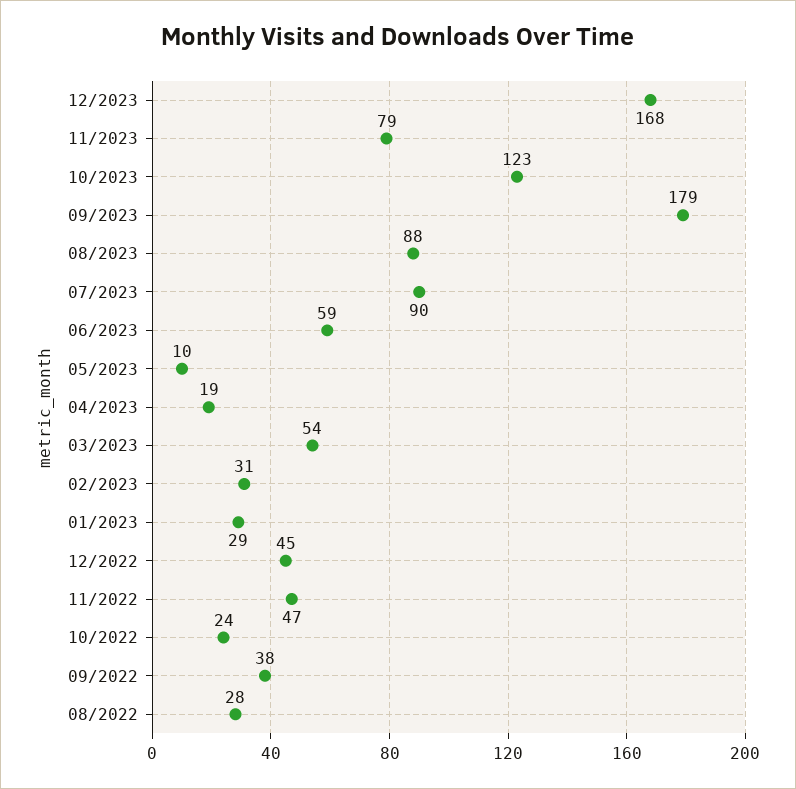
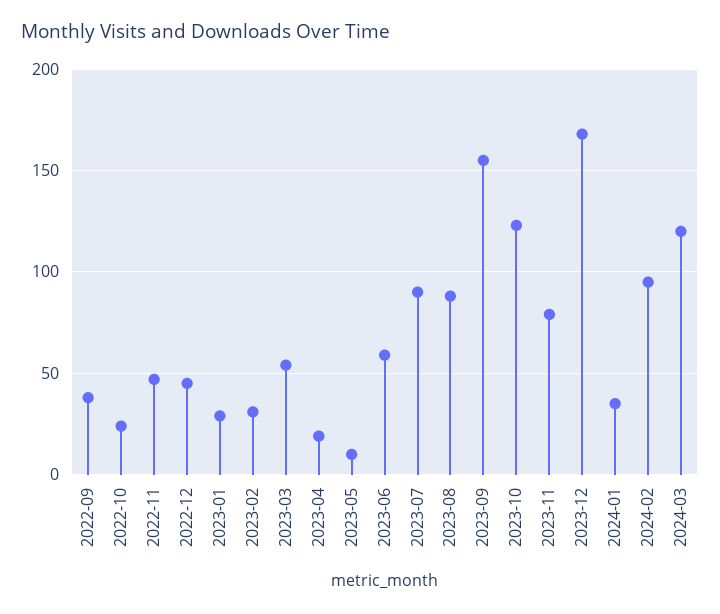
09/2023: 179 -> 155
08/2022: 28 -> none
2024-01: none -> 35
2024-02: none -> 95
2024-03: none -> 120

